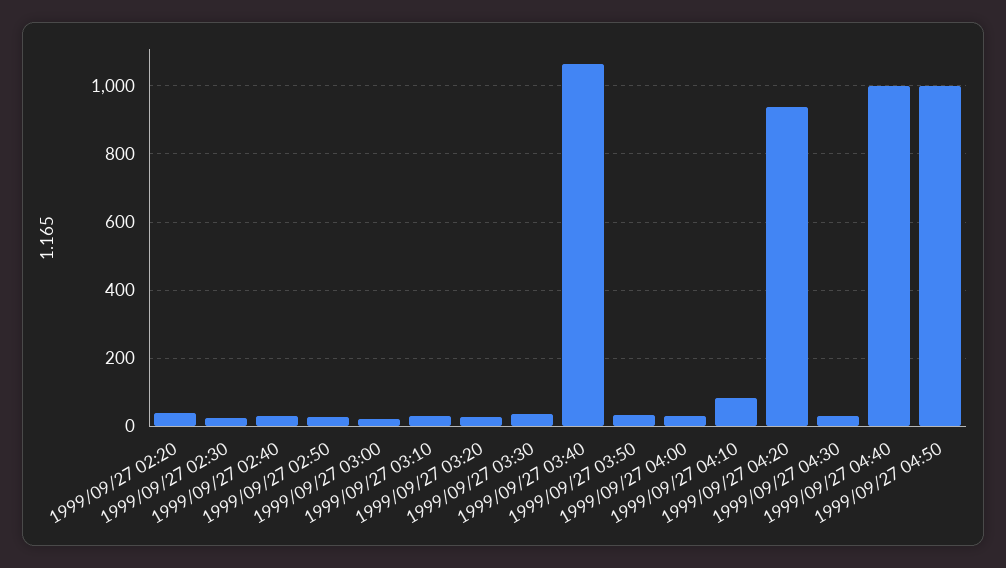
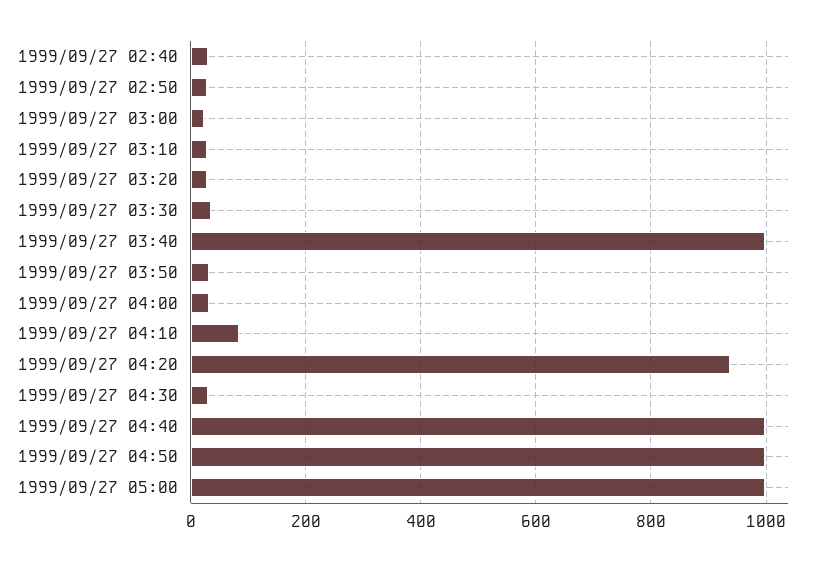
1999/09/27 02:20: 40 -> none
1999/09/27 02:30: 20 -> none
1999/09/27 03:40: 1060 -> 1000
1999/09/27 05:00: none -> 1000

